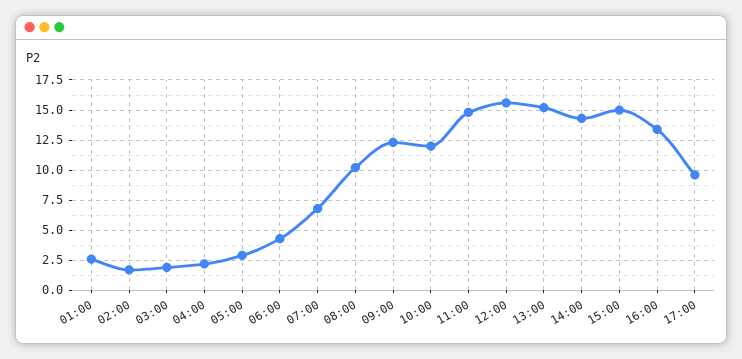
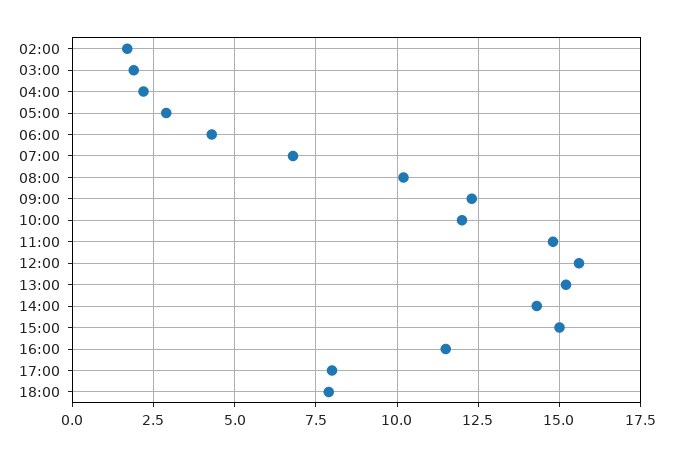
01:00: 2.5 -> none
16:00: 13.5 -> 11.5
17:00: 9.5 -> 8
18:00: none -> 8

